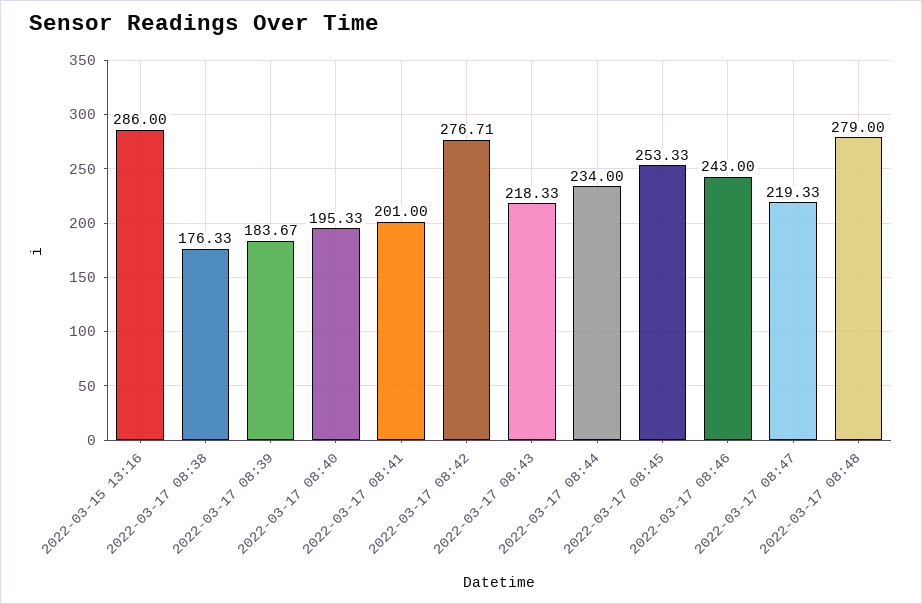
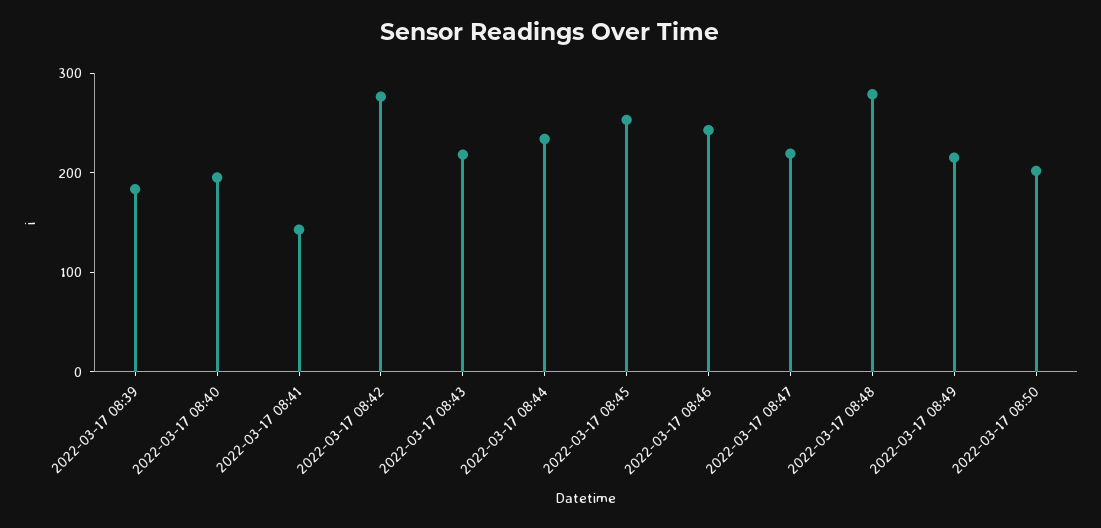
2022-03-15 13:16: 286 -> none
2022-03-17 08:38: 176.33 -> none
2022-03-17 08:41: 201 -> 140
2022-03-17 08:49: none -> 220
2022-03-17 08:50: none -> 200

